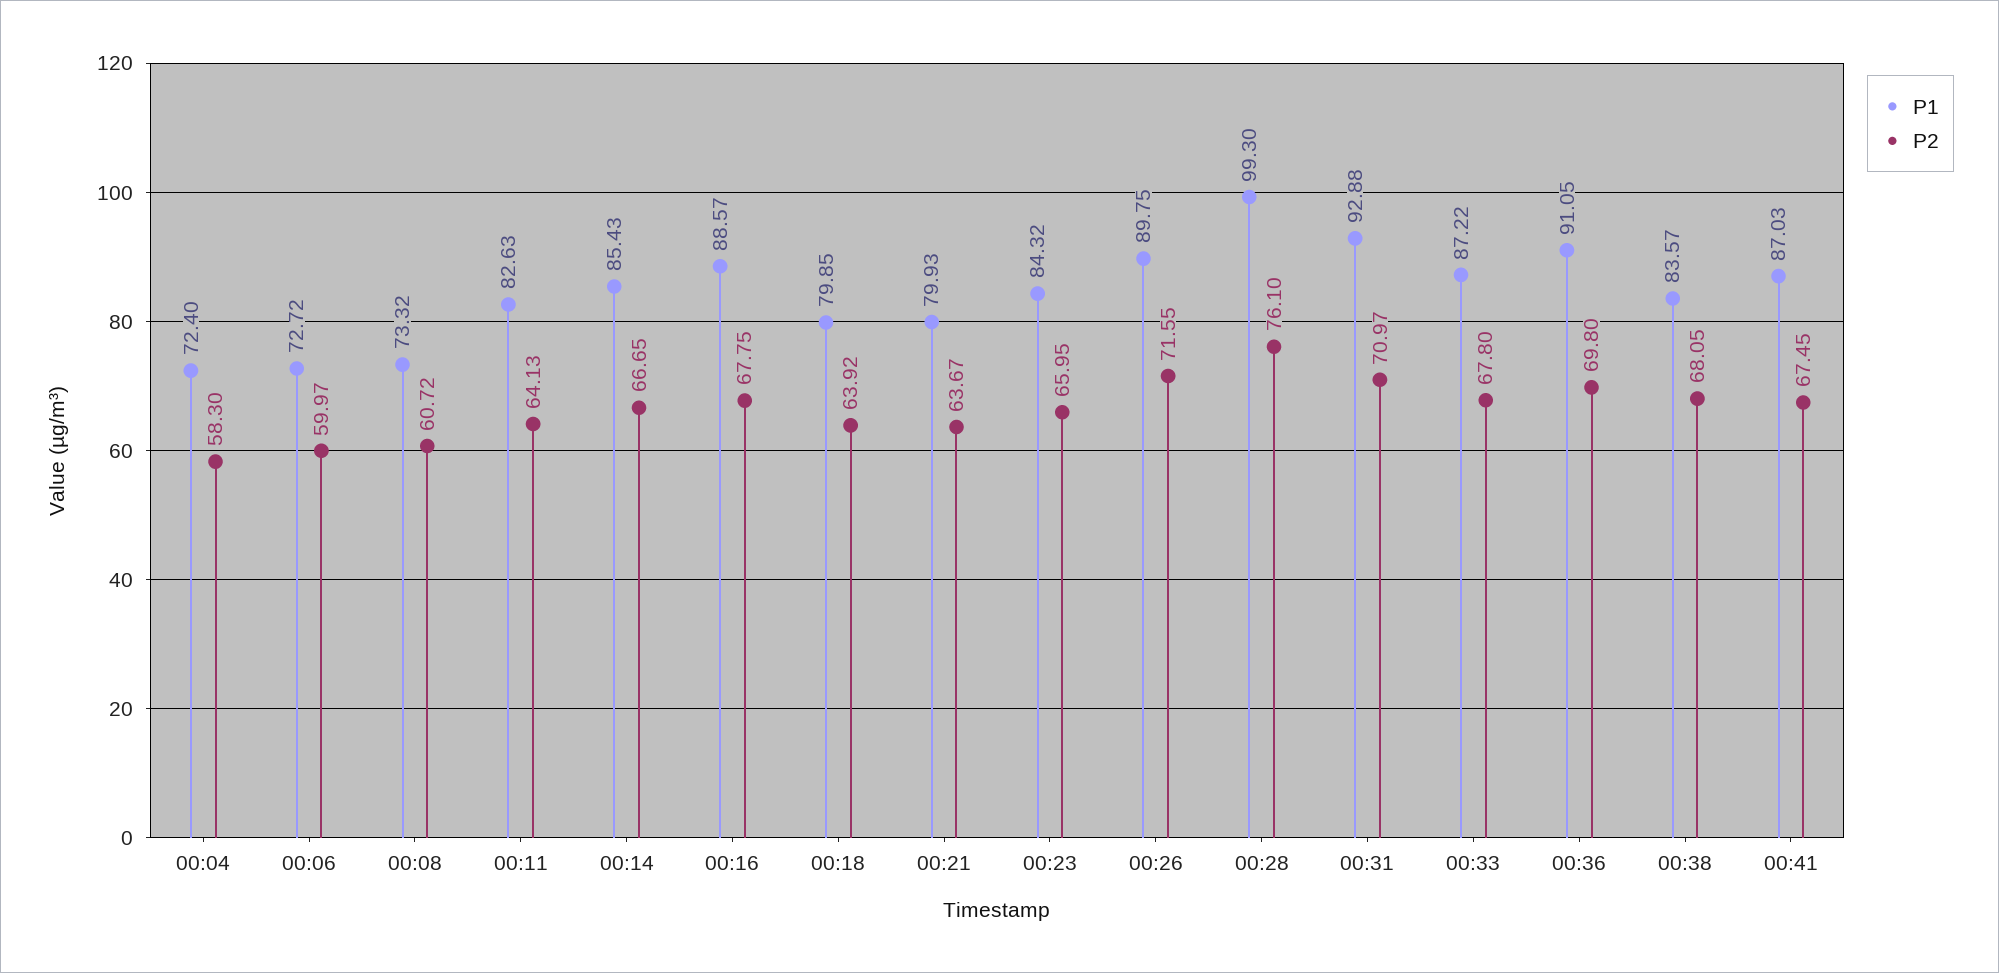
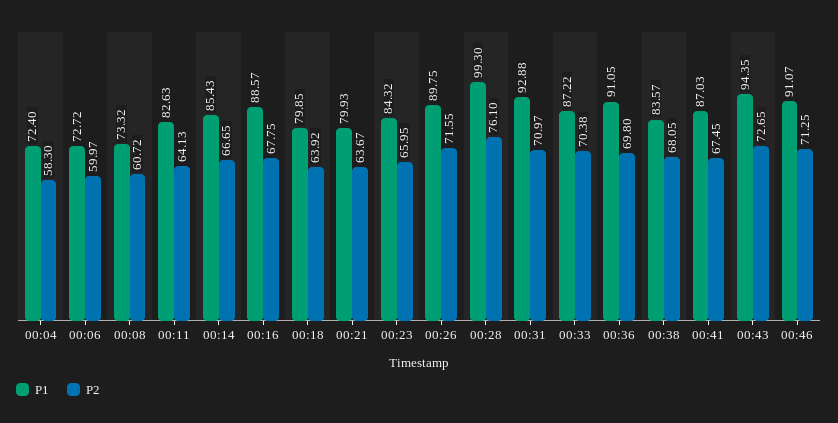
P2, 00:33: 67.8 -> 70.38
P1, 00:43: none -> 94.35
P2, 00:43: none -> 72.65
P1, 00:46: none -> 91.07
P2, 00:46: none -> 71.25

